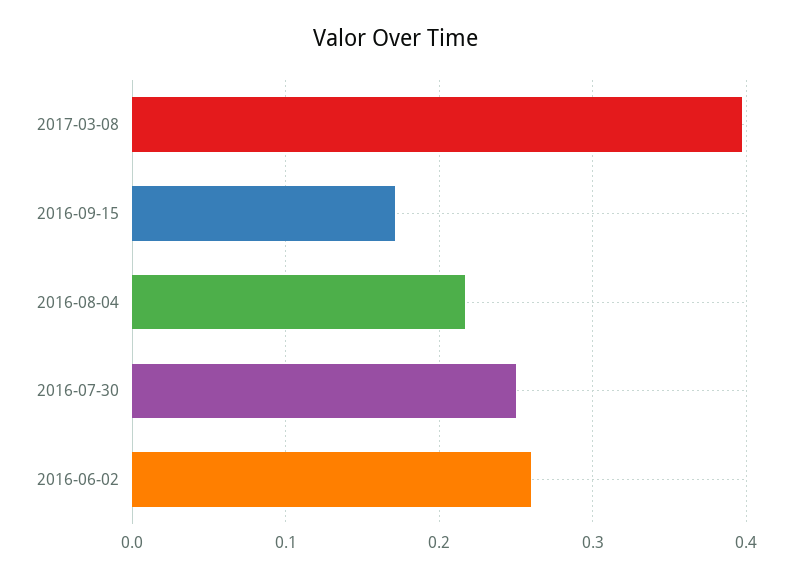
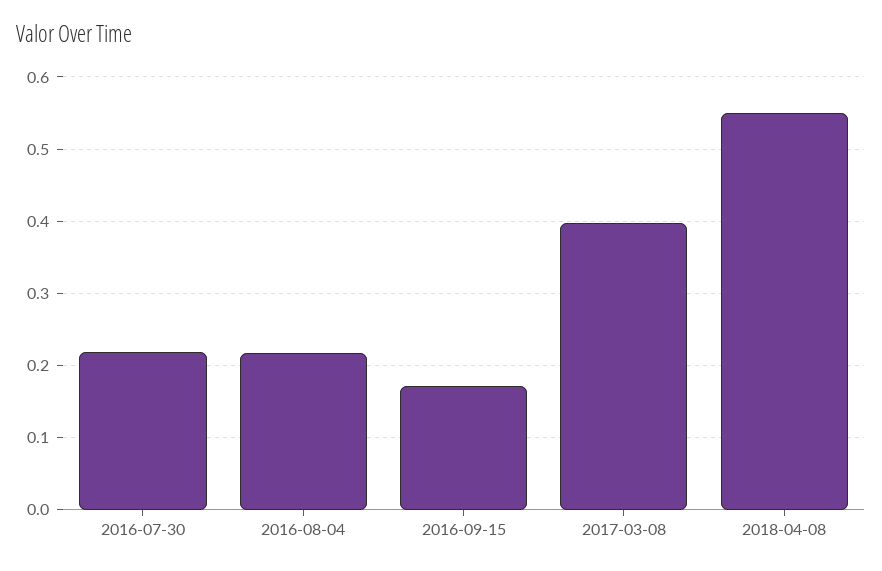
2016-07-30: 0.25 -> 0.22
2016-06-02: 0.26 -> none
2018-04-08: none -> 0.55

